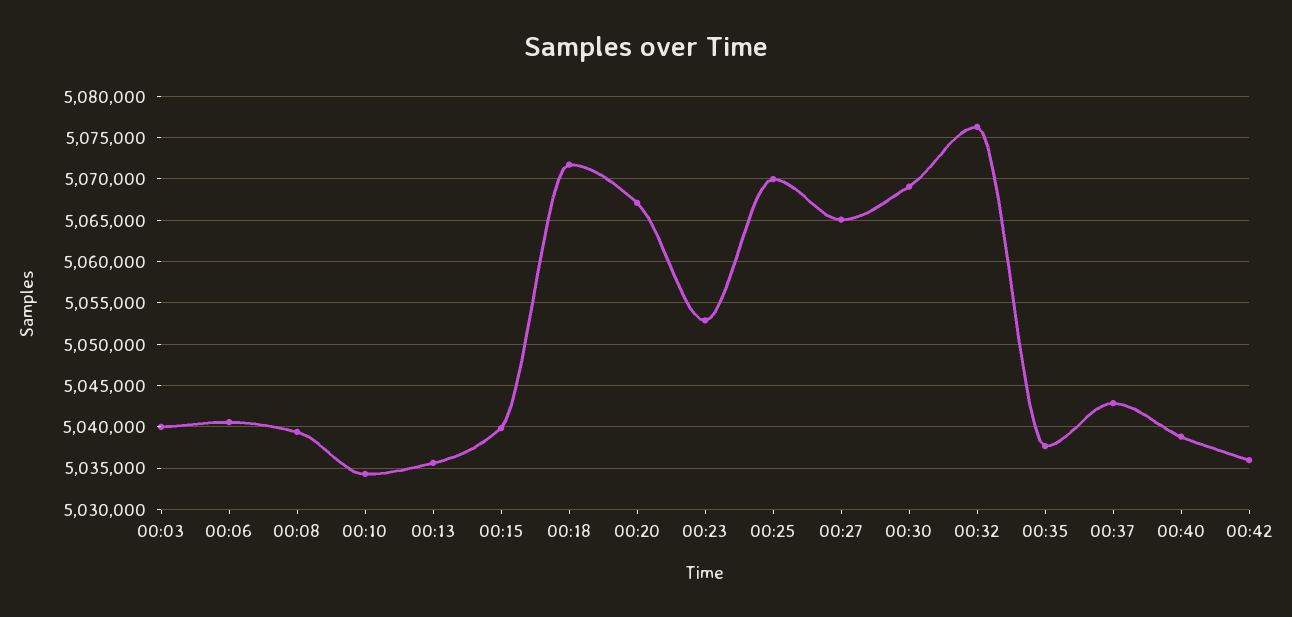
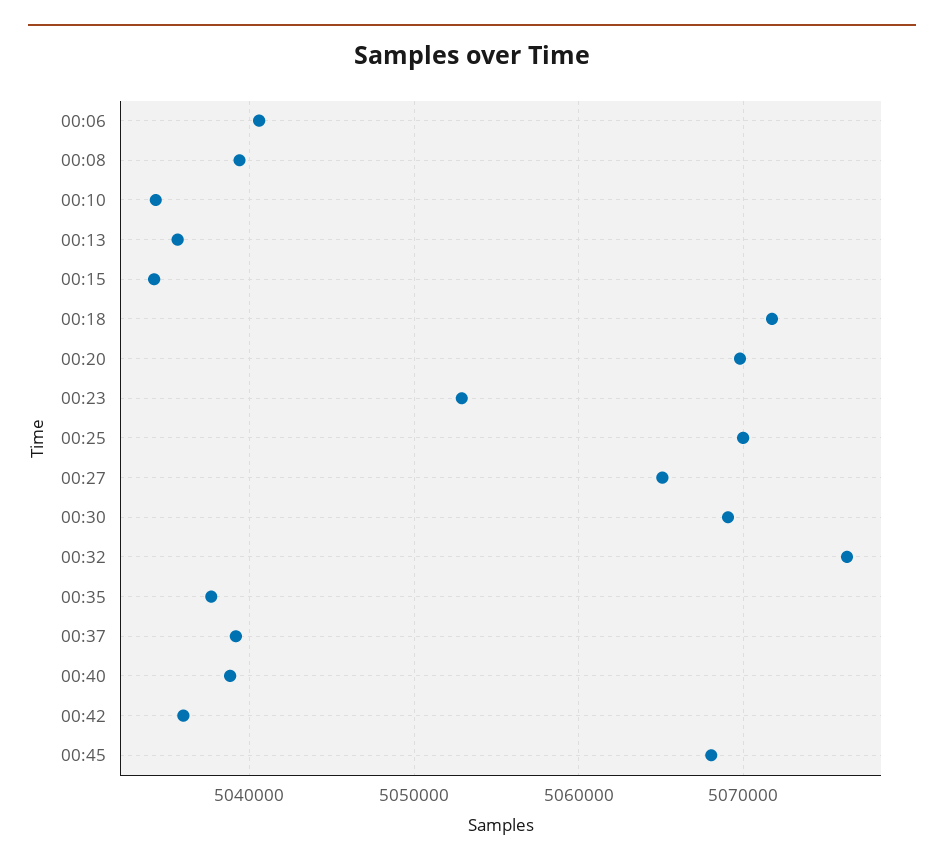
00:03: 5040000 -> none
00:15: 5040000 -> 5034000
00:20: 5067000 -> 5070000
00:37: 5043000 -> 5039000
00:45: none -> 5068000

